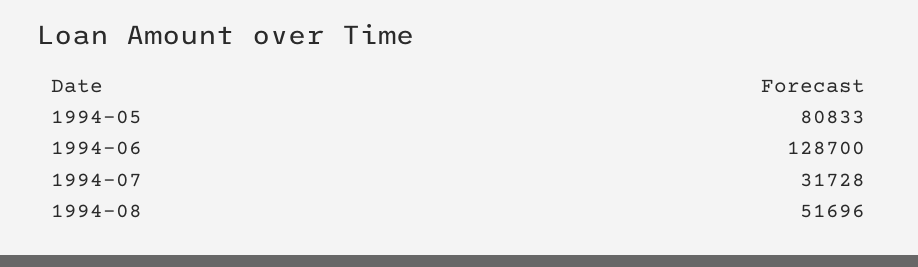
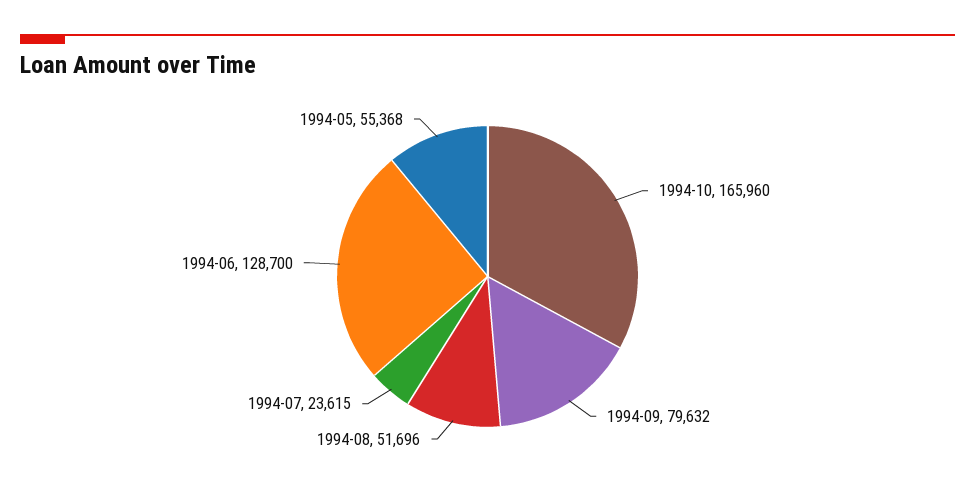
1994-05: 80833 -> 55368
1994-07: 31728 -> 23615
1994-10: none -> 165960
1994-09: none -> 79632

